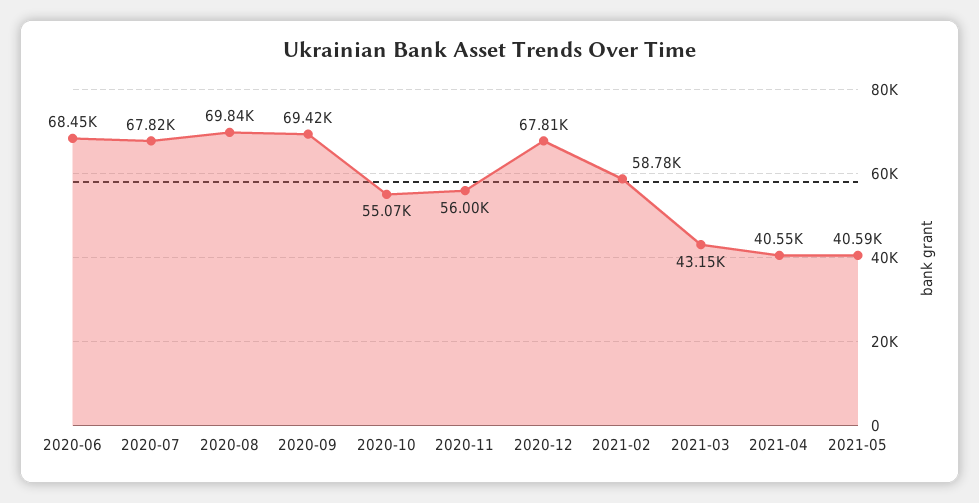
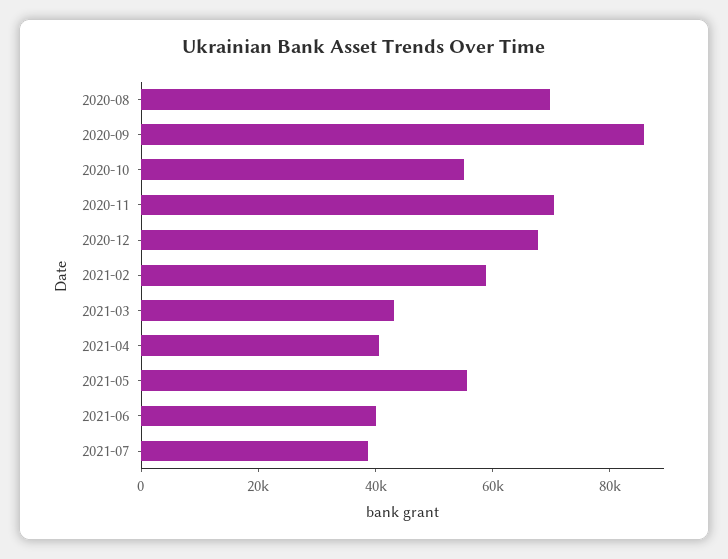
2020-06: 68450 -> none
2020-07: 67820 -> none
2020-09: 69420 -> 85000
2020-11: 56000 -> 70000
2021-05: 40590 -> 55000
2021-06: none -> 40000
2021-07: none -> 40000

